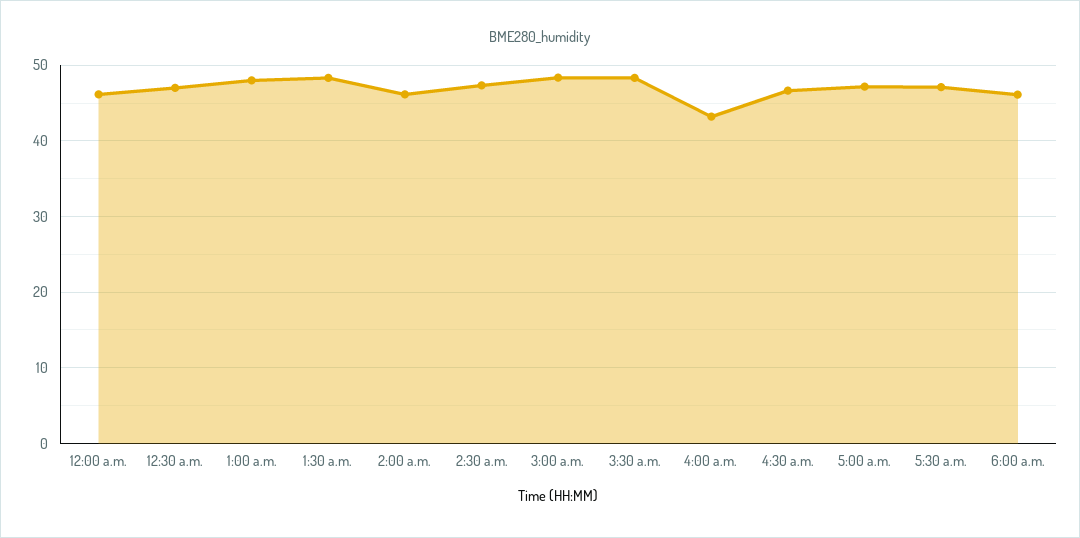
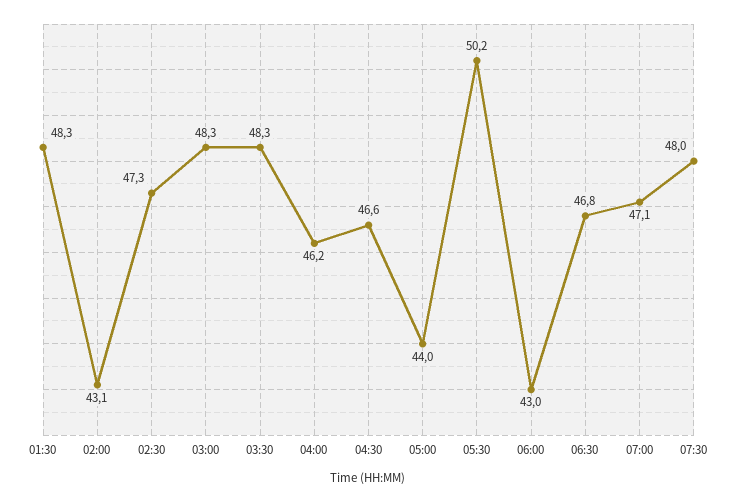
12:00 a.m.: 46 -> none
12:30 a.m.: 47 -> none
1:00 a.m.: 48 -> none
2:00 a.m.: 46 -> 43.1
4:00 a.m.: 43 -> 46.2
5:00 a.m.: 47 -> 44
5:30 a.m.: 47 -> 50.2
6:00 a.m.: 46 -> 43
06:30: none -> 46.8
07:00: none -> 47.1
07:30: none -> 48

